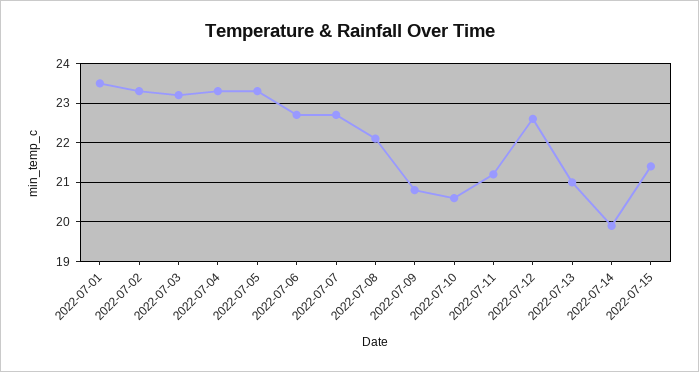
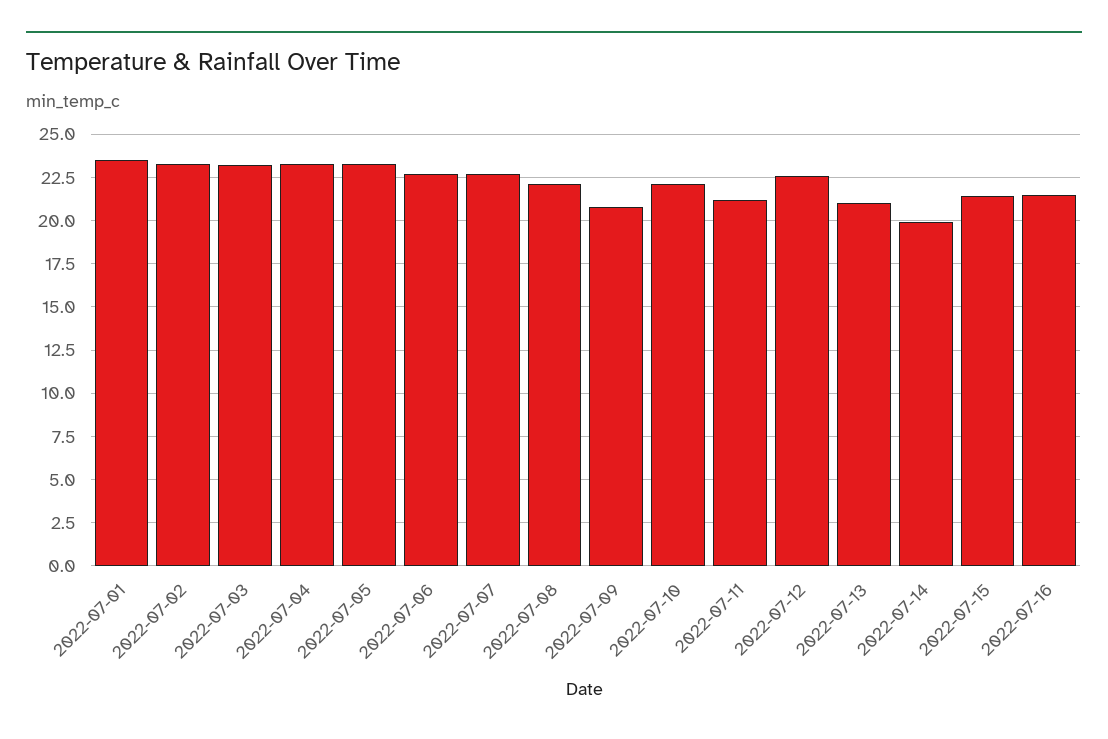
2022-07-10: 20.5 -> 22
2022-07-16: none -> 21.5

